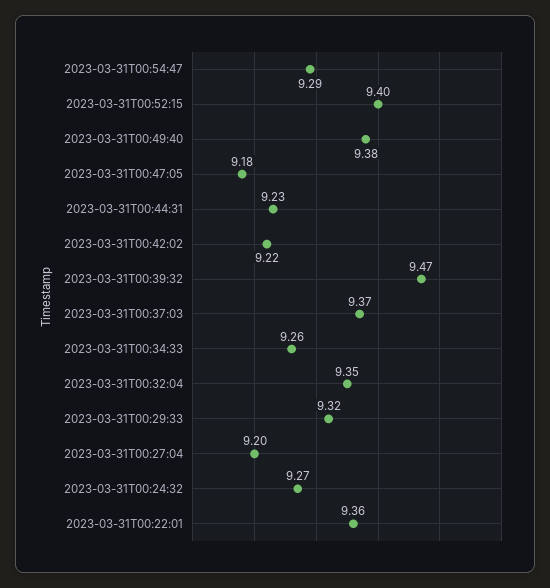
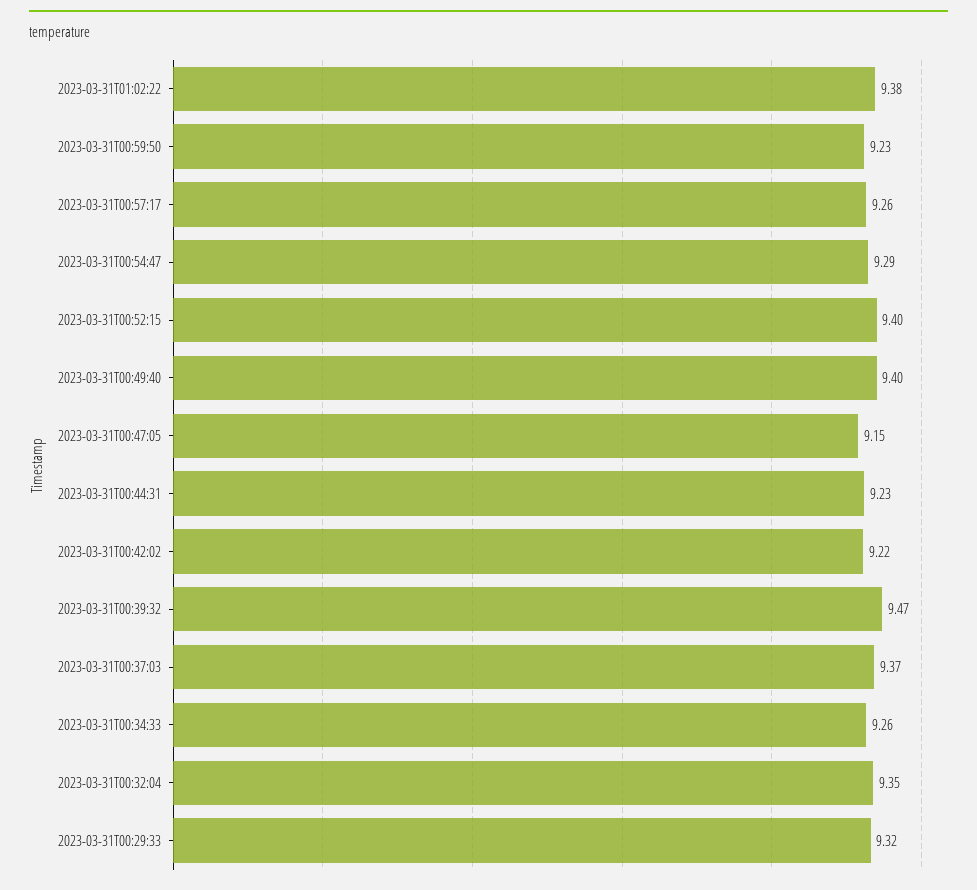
2023-03-31T00:49:40: 9.38 -> 9.4
2023-03-31T00:47:05: 9.18 -> 9.15
2023-03-31T00:27:04: 9.2 -> none
2023-03-31T00:24:32: 9.27 -> none
2023-03-31T00:22:01: 9.36 -> none
2023-03-31T01:02:22: none -> 9.38
2023-03-31T00:59:50: none -> 9.23
2023-03-31T00:57:17: none -> 9.26

